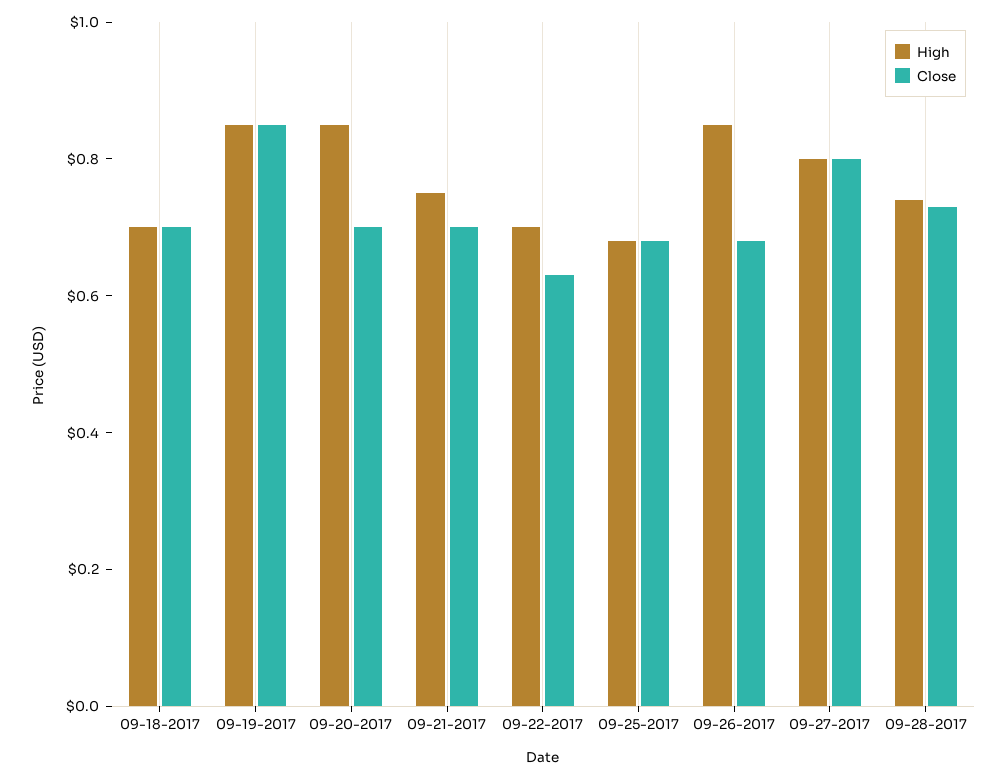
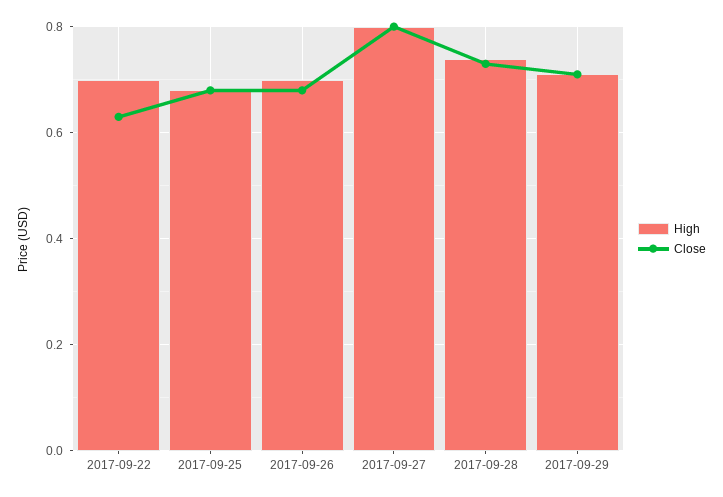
High, 09-18-2017: 0.7 -> none
Close, 09-18-2017: 0.7 -> none
High, 09-19-2017: 0.85 -> none
Close, 09-19-2017: 0.85 -> none
High, 09-20-2017: 0.85 -> none
Close, 09-20-2017: 0.7 -> none
High, 09-21-2017: 0.75 -> none
Close, 09-21-2017: 0.7 -> none
High, 09-26-2017: 0.85 -> 0.7
High, 2017-09-29: none -> 0.7
Close, 2017-09-29: none -> 0.7

